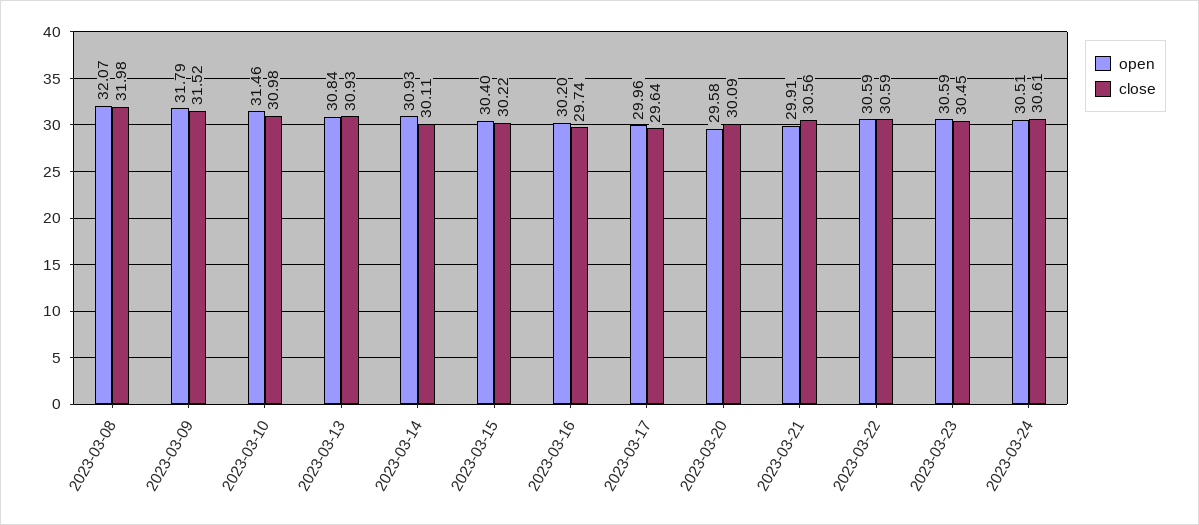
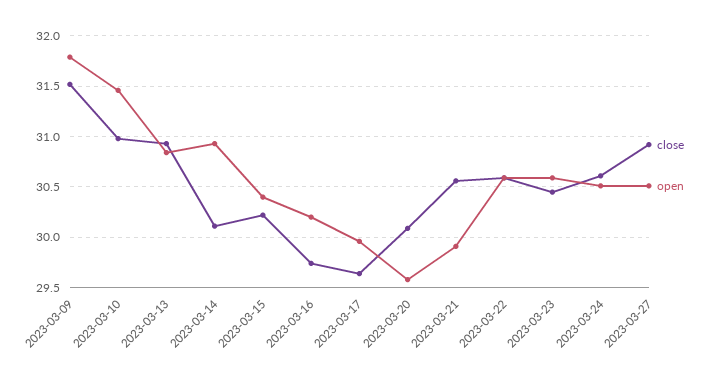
open, 2023-03-08: 32.07 -> none
close, 2023-03-08: 31.98 -> none
close, 2023-03-27: none -> 30.9
open, 2023-03-27: none -> 30.5

